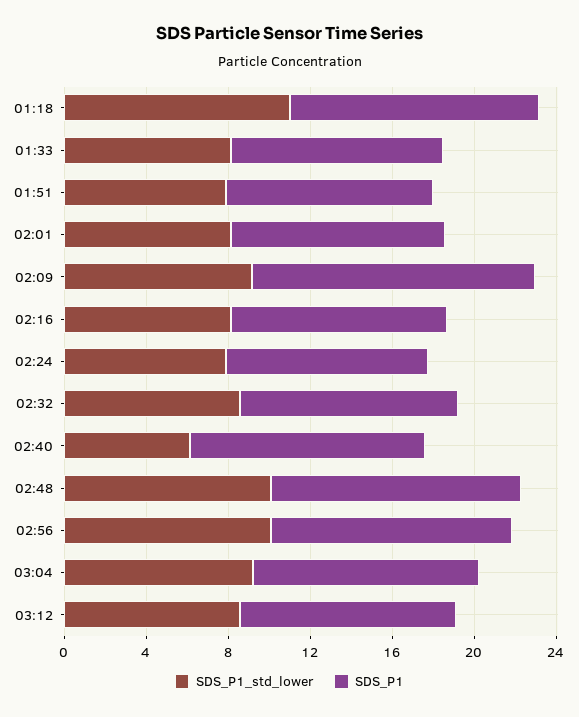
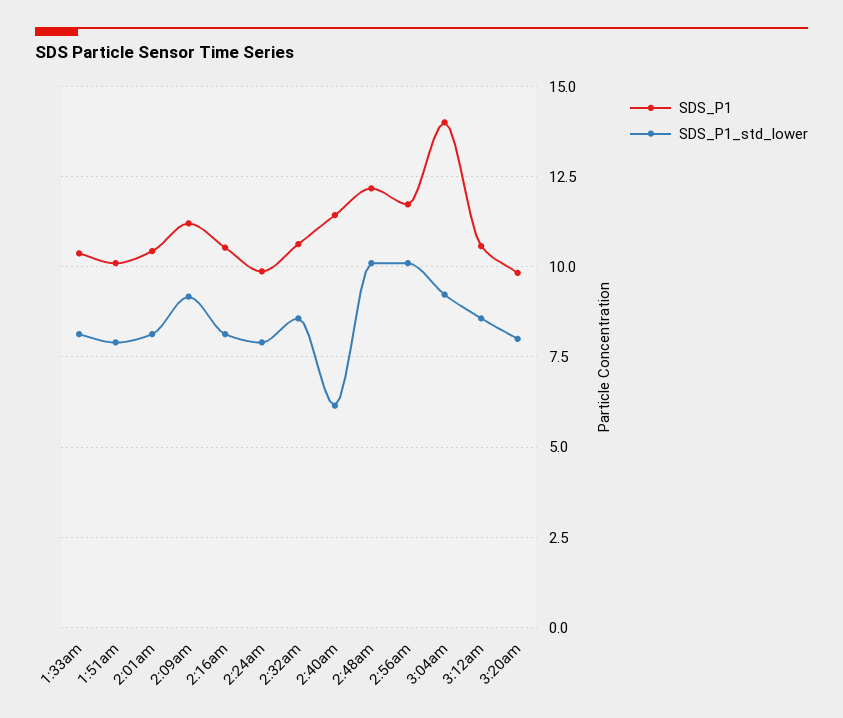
SDS_P1_std_lower, 01:18: 11 -> none
SDS_P1, 01:18: 12 -> none
SDS_P1, 02:09: 14 -> 11.25
SDS_P1, 03:04: 11 -> 14
SDS_P1, 3:20am: none -> 9.75
SDS_P1_std_lower, 3:20am: none -> 8

